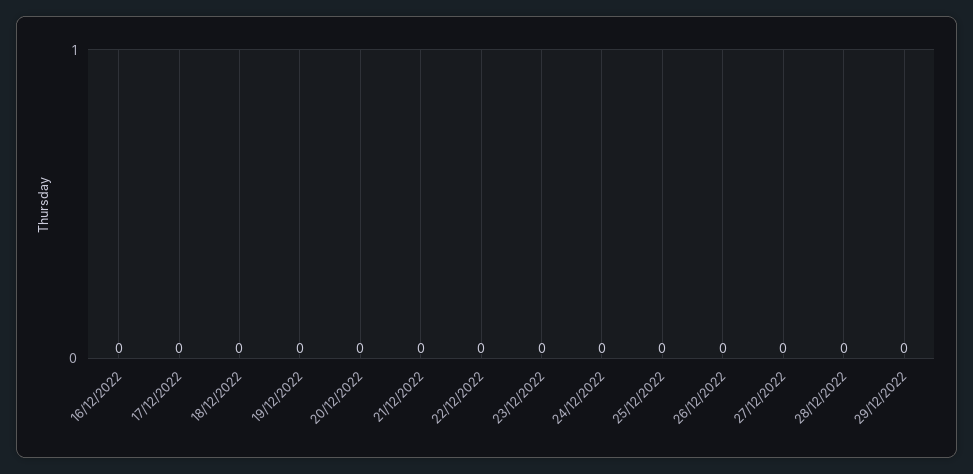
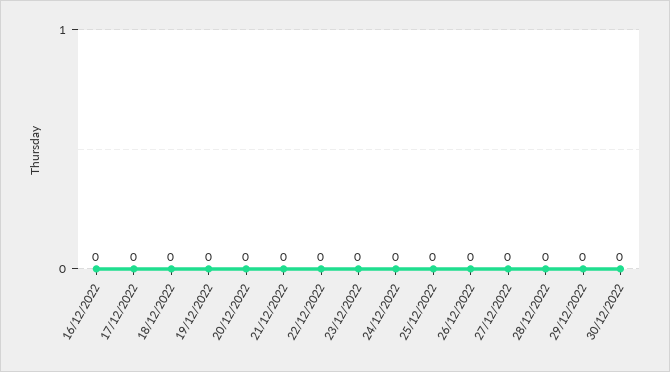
30/12/2022: none -> 0

